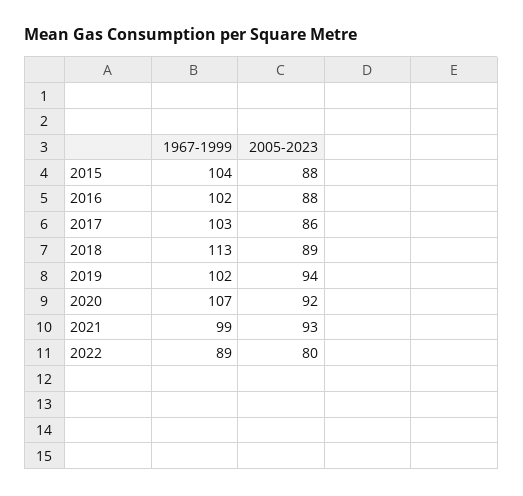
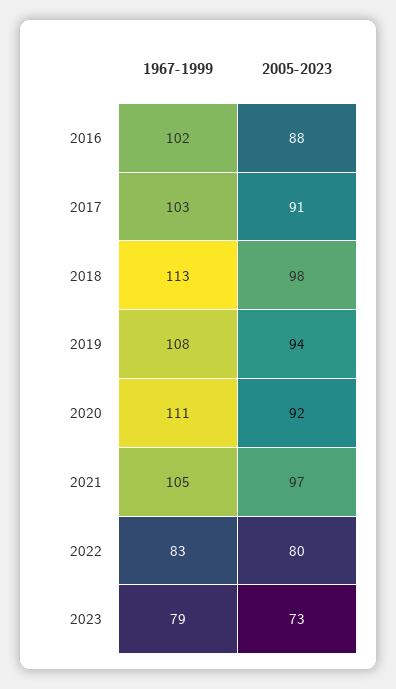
1967-1999, 2015: 104 -> none
2005-2023, 2015: 88 -> none
2005-2023, 2017: 86 -> 91
2005-2023, 2018: 89 -> 98
1967-1999, 2019: 102 -> 108
1967-1999, 2020: 107 -> 111
1967-1999, 2021: 99 -> 105
2005-2023, 2021: 93 -> 97
1967-1999, 2022: 89 -> 83
1967-1999, 2023: none -> 79
2005-2023, 2023: none -> 73

